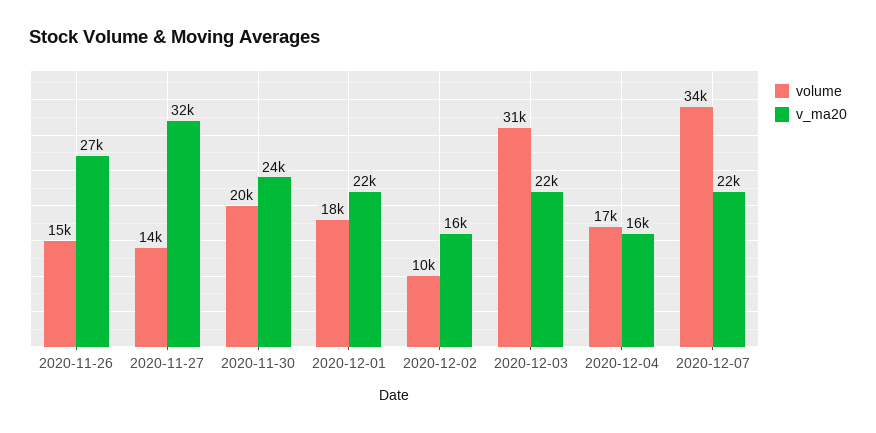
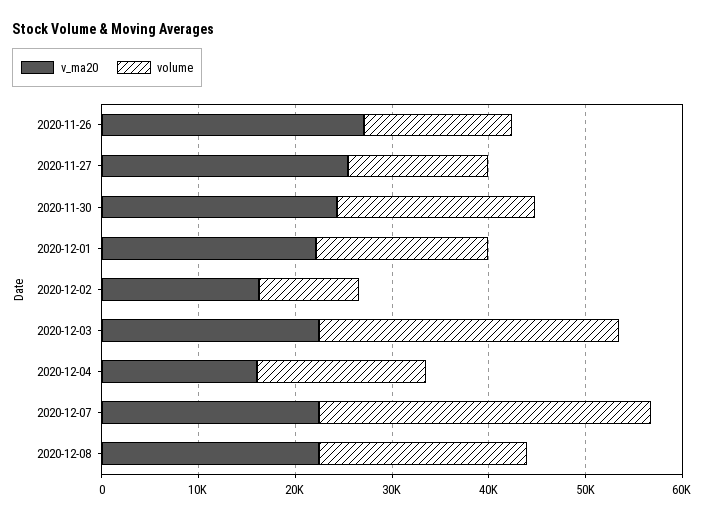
v_ma20, 2020-11-27: 32000 -> 26000
v_ma20, 2020-12-08: none -> 22000
volume, 2020-12-08: none -> 22000

